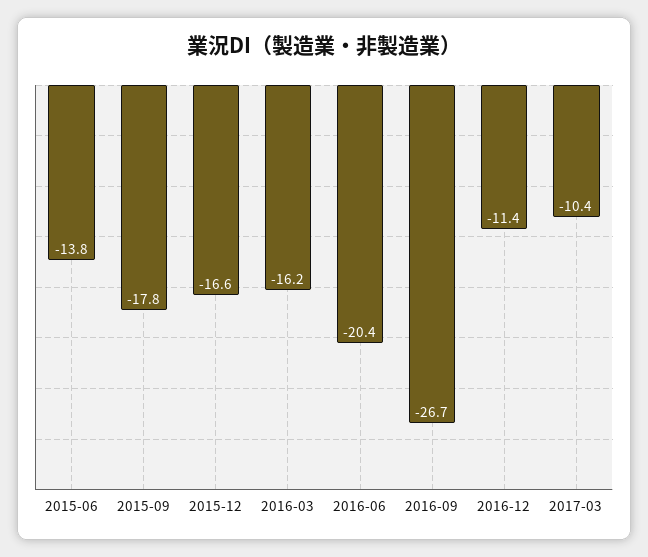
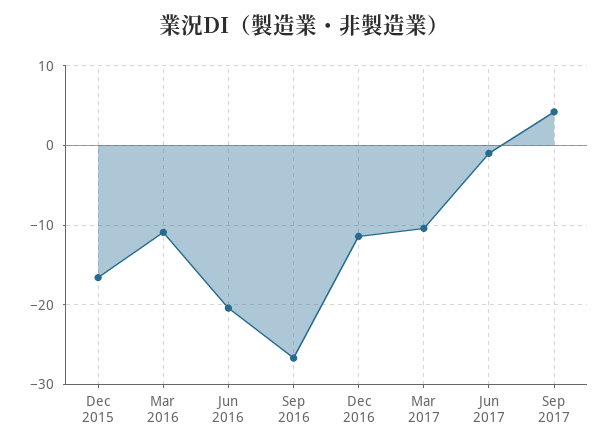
2015-06: -13.8 -> none
2015-09: -17.8 -> none
2016-03: -16.2 -> -11
Jun 2017: none -> -1
Sep 2017: none -> 4

